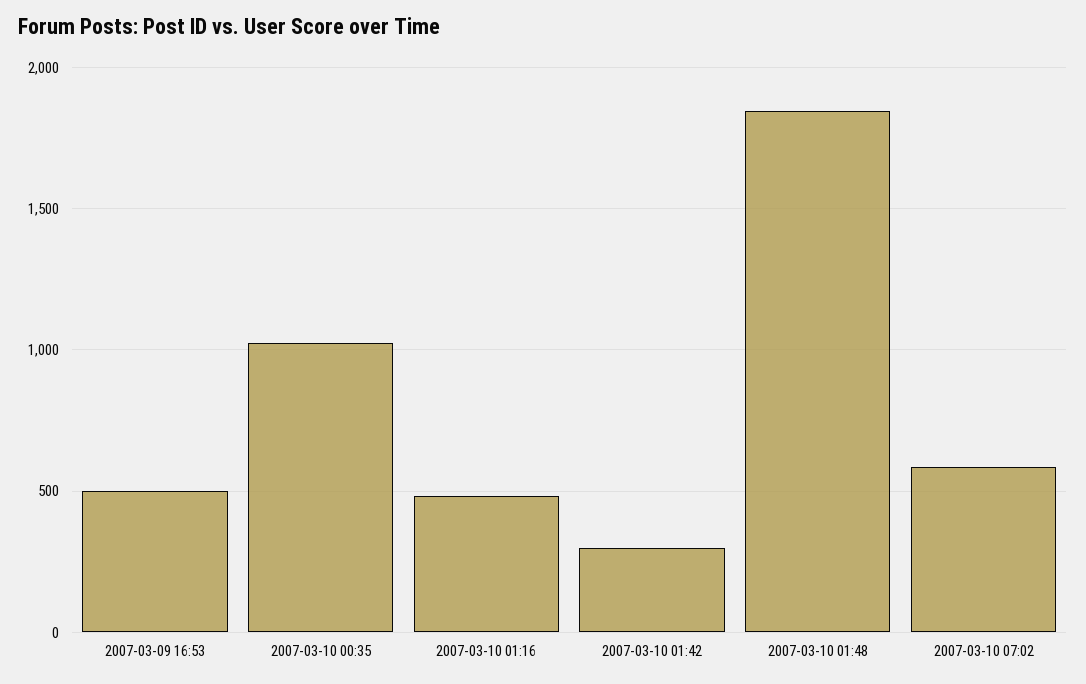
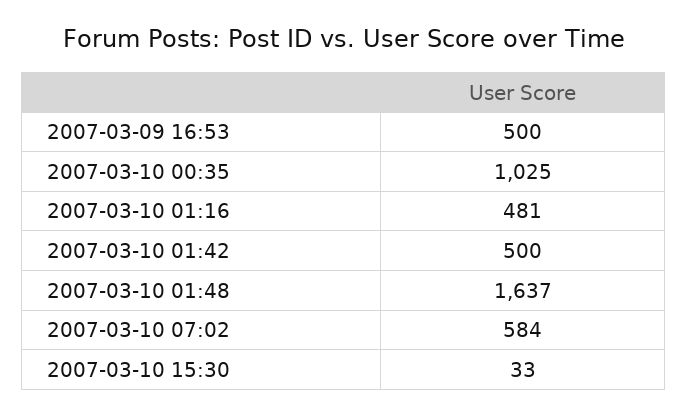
2007-03-10 01:42: 300 -> 500
2007-03-10 01:48: 1850 -> 1637
2007-03-10 15:30: none -> 33

